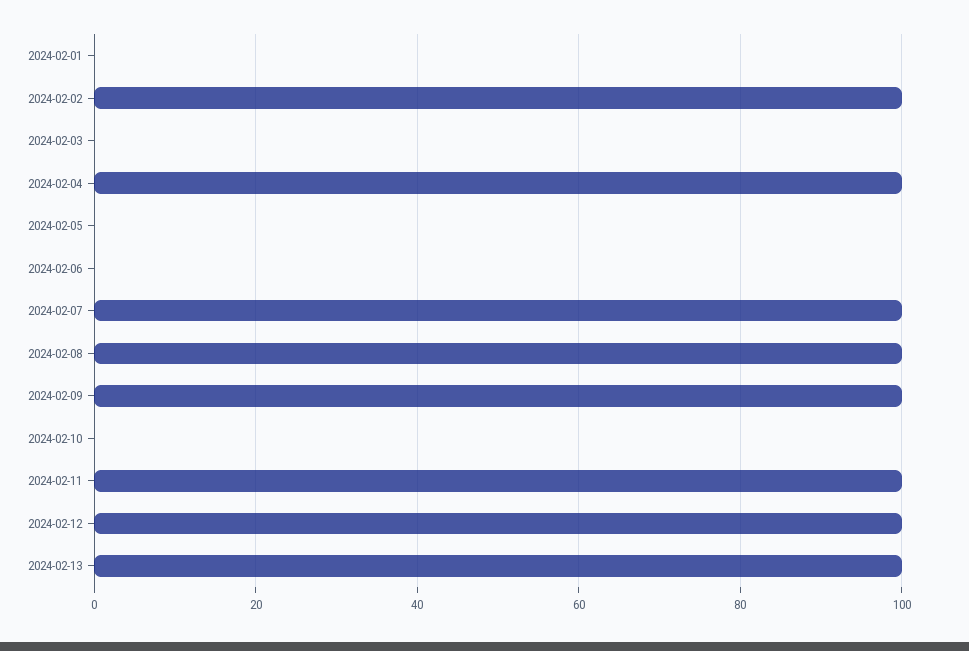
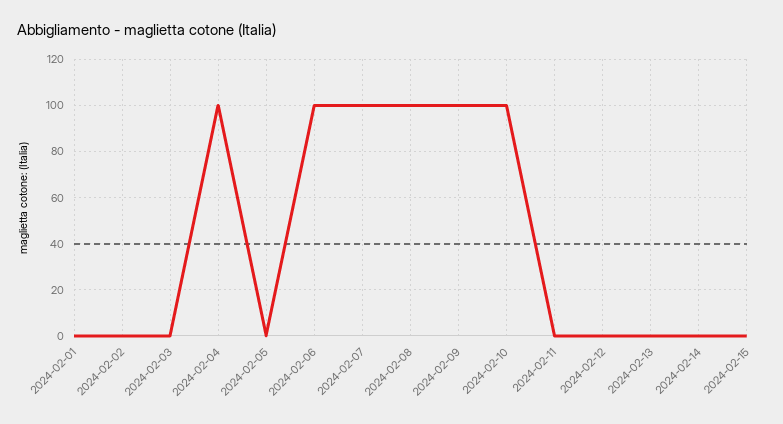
2024-02-02: 100 -> 0
2024-02-06: 0 -> 100
2024-02-10: 0 -> 100
2024-02-11: 100 -> 0
2024-02-12: 100 -> 0
2024-02-13: 100 -> 0
2024-02-14: none -> 0
2024-02-15: none -> 0

